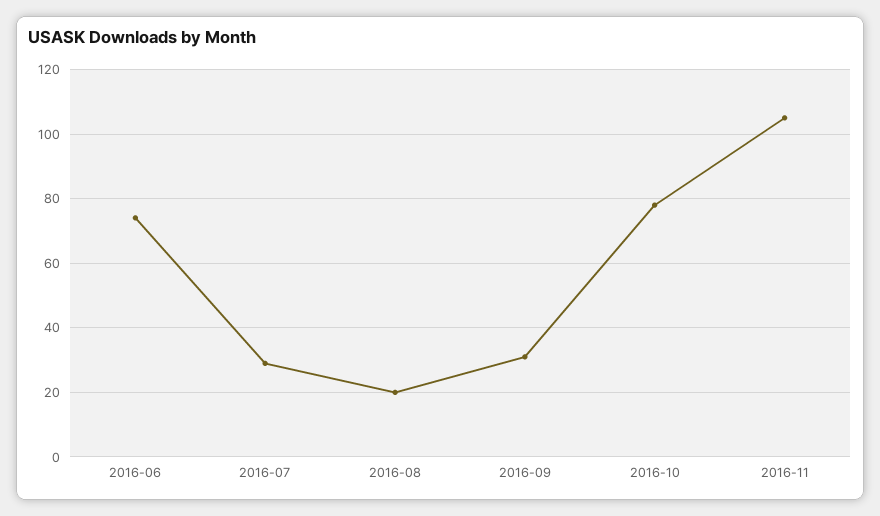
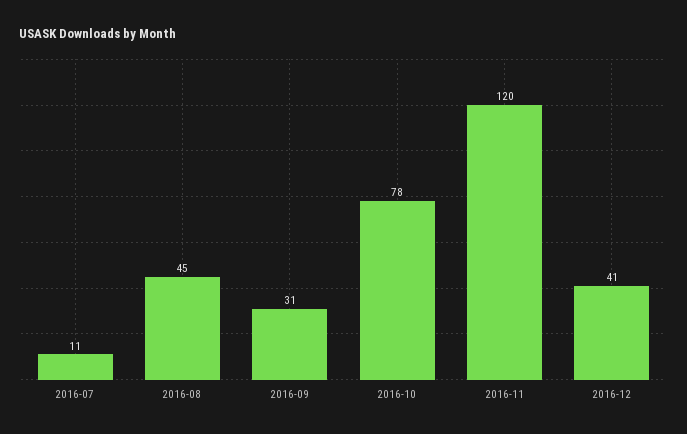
2016-06: 75 -> none
2016-07: 30 -> 11
2016-08: 20 -> 45
2016-11: 105 -> 120
2016-12: none -> 41

